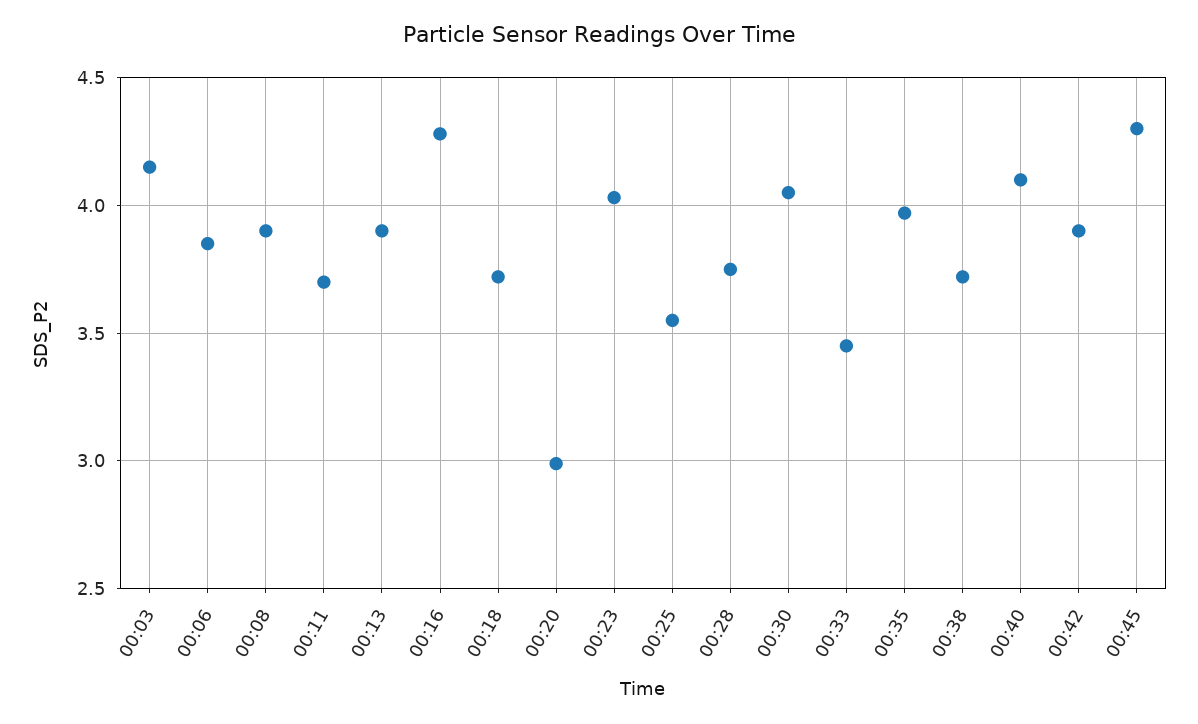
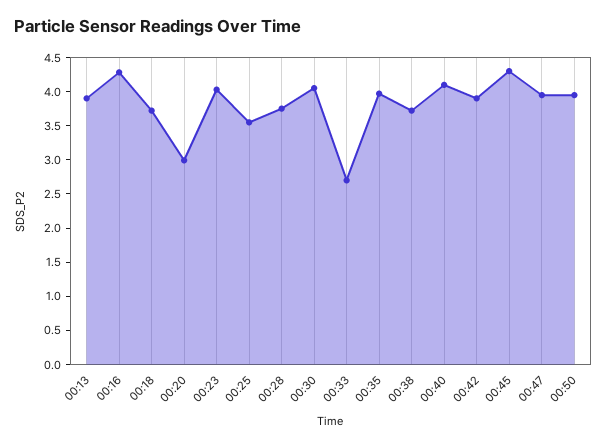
00:03: 4.15 -> none
00:06: 3.85 -> none
00:08: 3.9 -> none
00:11: 3.7 -> none
00:33: 3.45 -> 2.75
00:47: none -> 4
00:50: none -> 4

